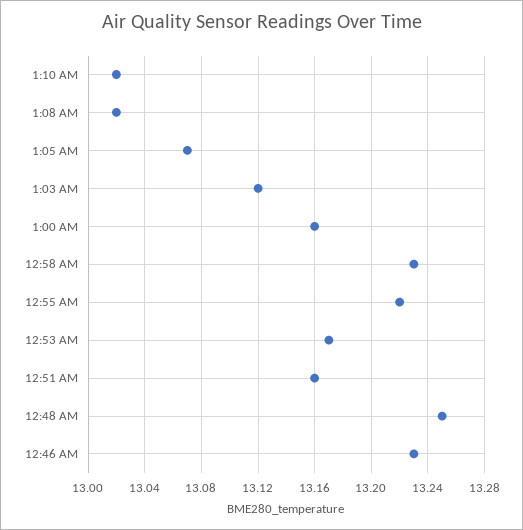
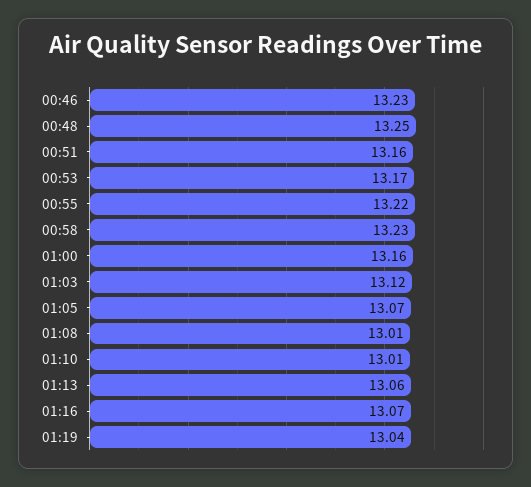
1:10 AM: 13.02 -> 13.01
1:08 AM: 13.02 -> 13.01
01:13: none -> 13.06
01:16: none -> 13.07
01:19: none -> 13.04

